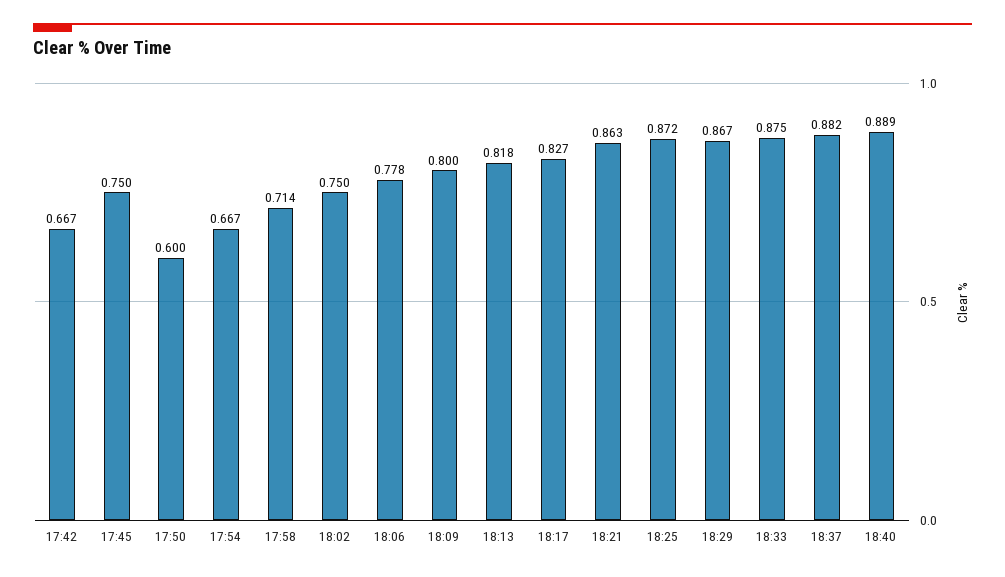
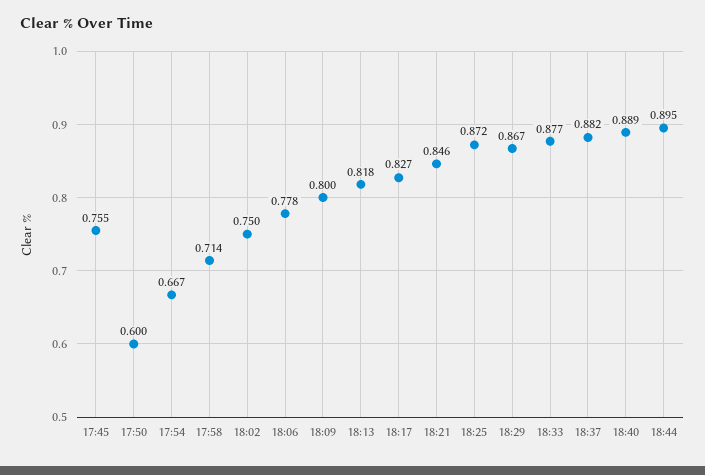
17:42: 0.667 -> none
17:45: 0.75 -> 0.755
18:21: 0.863 -> 0.846
18:33: 0.875 -> 0.877
18:44: none -> 0.895

